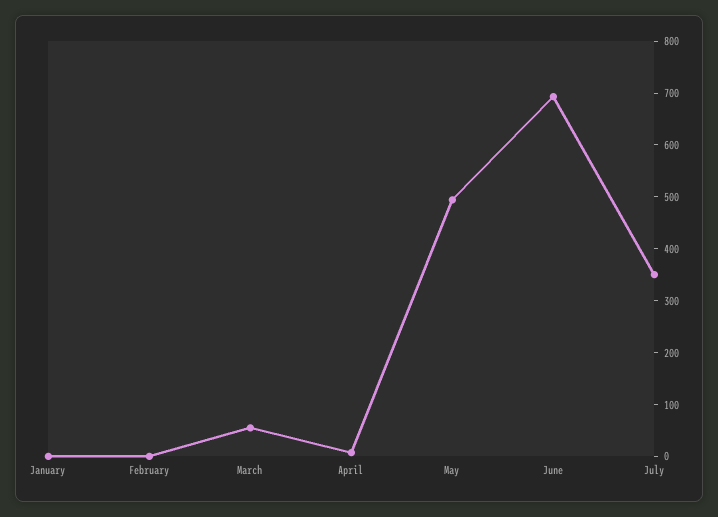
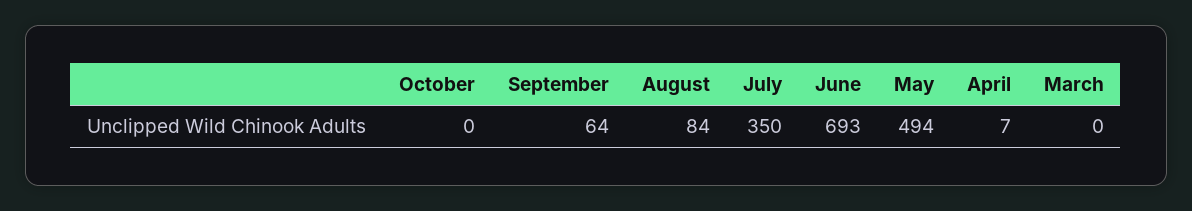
January: 0 -> none
February: 0 -> none
March: 60 -> 0
October: none -> 0
September: none -> 64
August: none -> 84

